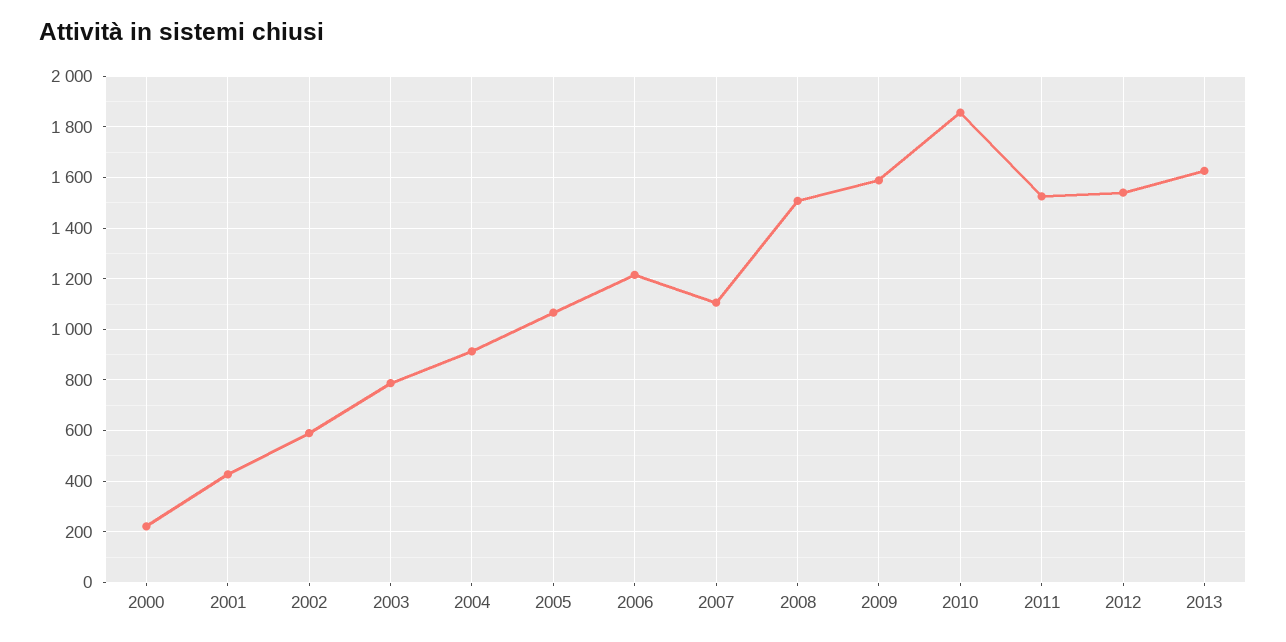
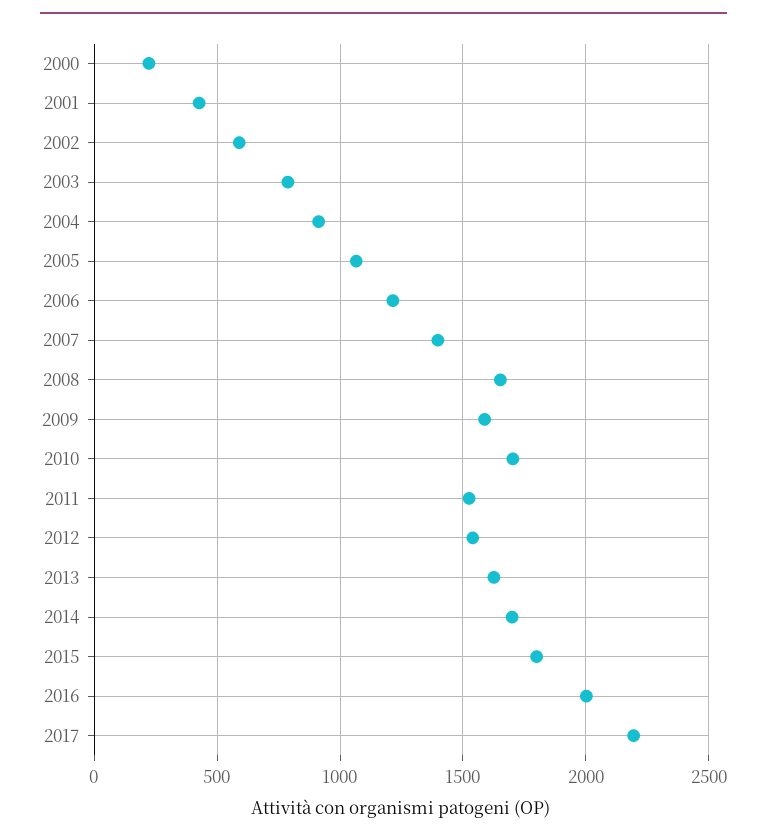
2007: 1100 -> 1400
2008: 1500 -> 1650
2010: 1850 -> 1700
2014: none -> 1700
2015: none -> 1800
2016: none -> 2000
2017: none -> 2200

